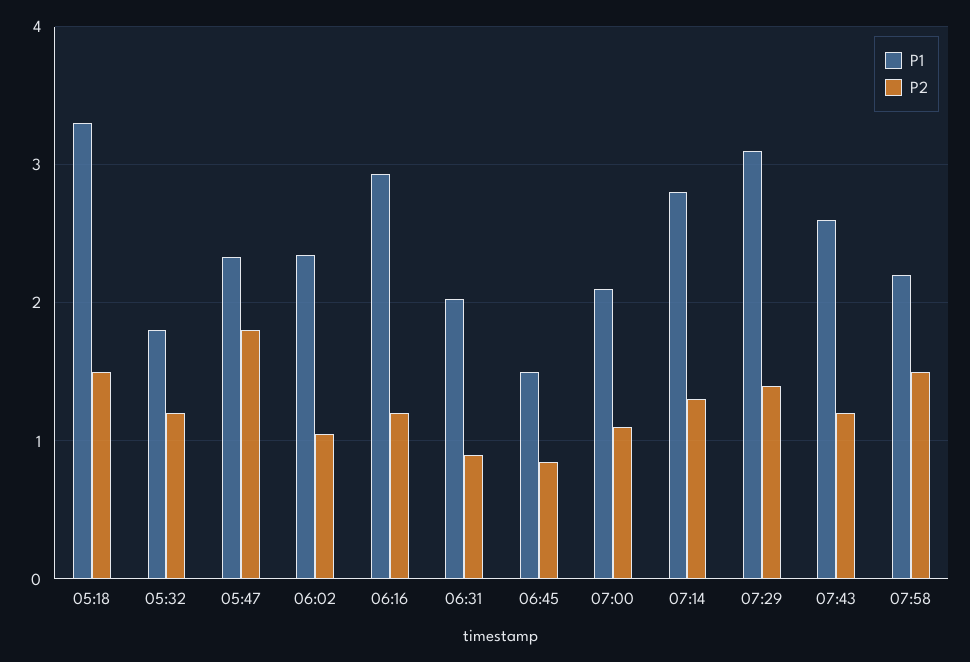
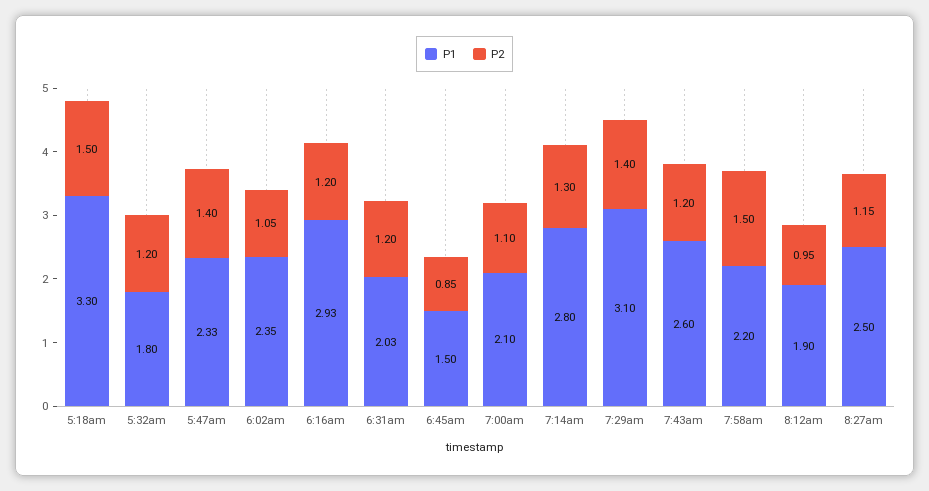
P2, 05:47: 1.8 -> 1.4
P2, 06:31: 0.9 -> 1.2
P1, 8:12am: none -> 1.9
P2, 8:12am: none -> 0.95
P1, 8:27am: none -> 2.5
P2, 8:27am: none -> 1.15

